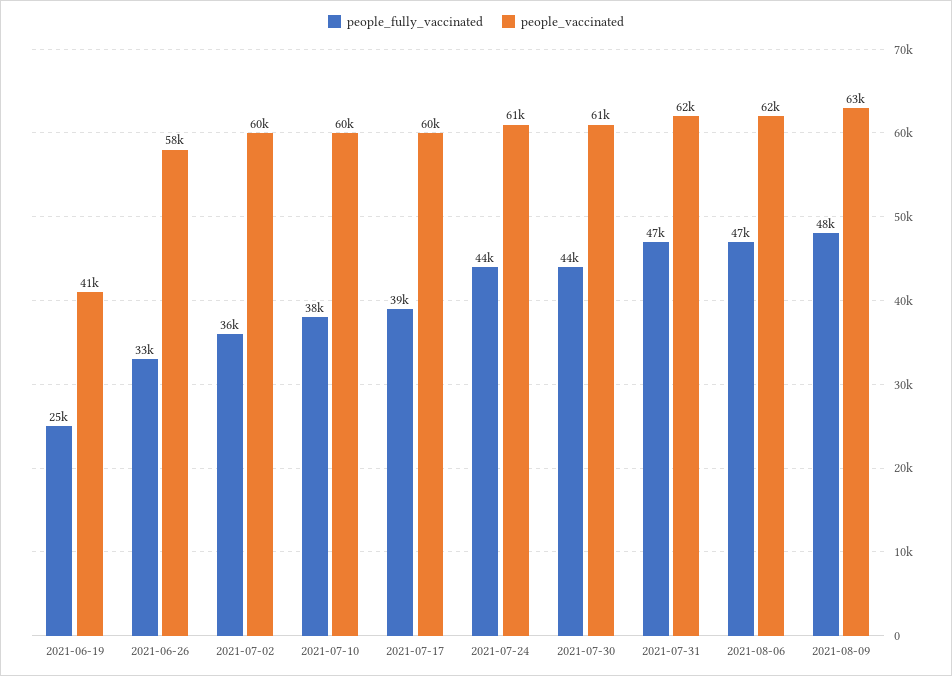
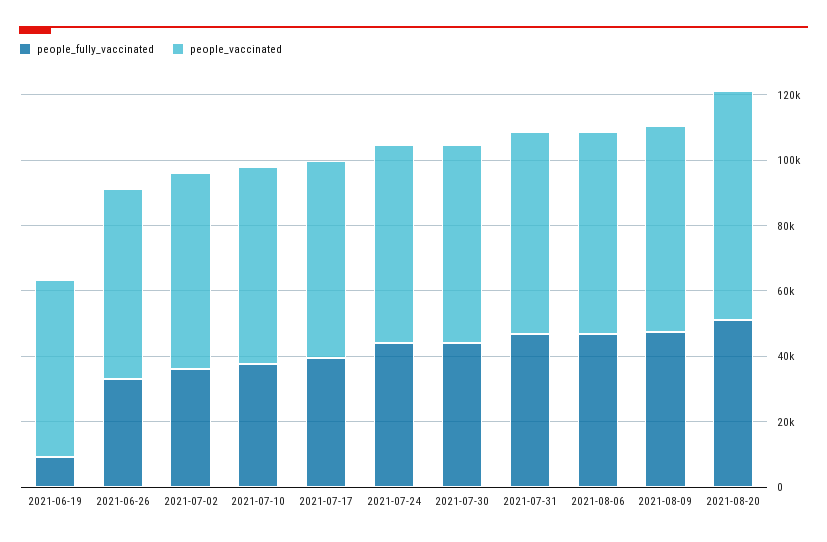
people_fully_vaccinated, 2021-06-19: 25000 -> 10000
people_vaccinated, 2021-06-19: 41000 -> 55000
people_fully_vaccinated, 2021-08-20: none -> 50000
people_vaccinated, 2021-08-20: none -> 70000

